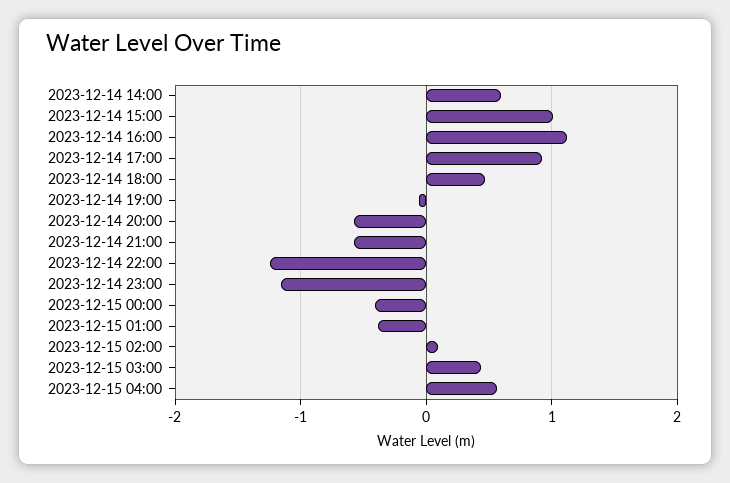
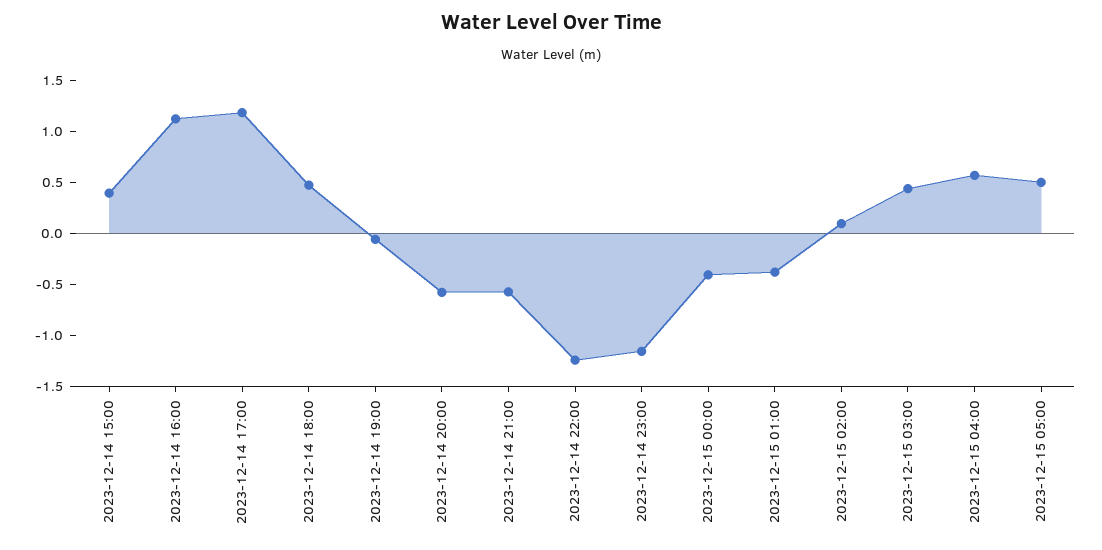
2023-12-14 14:00: 0.6 -> none
2023-12-14 15:00: 1 -> 0.4
2023-12-14 17:00: 0.9 -> 1.2
2023-12-15 05:00: none -> 0.5

